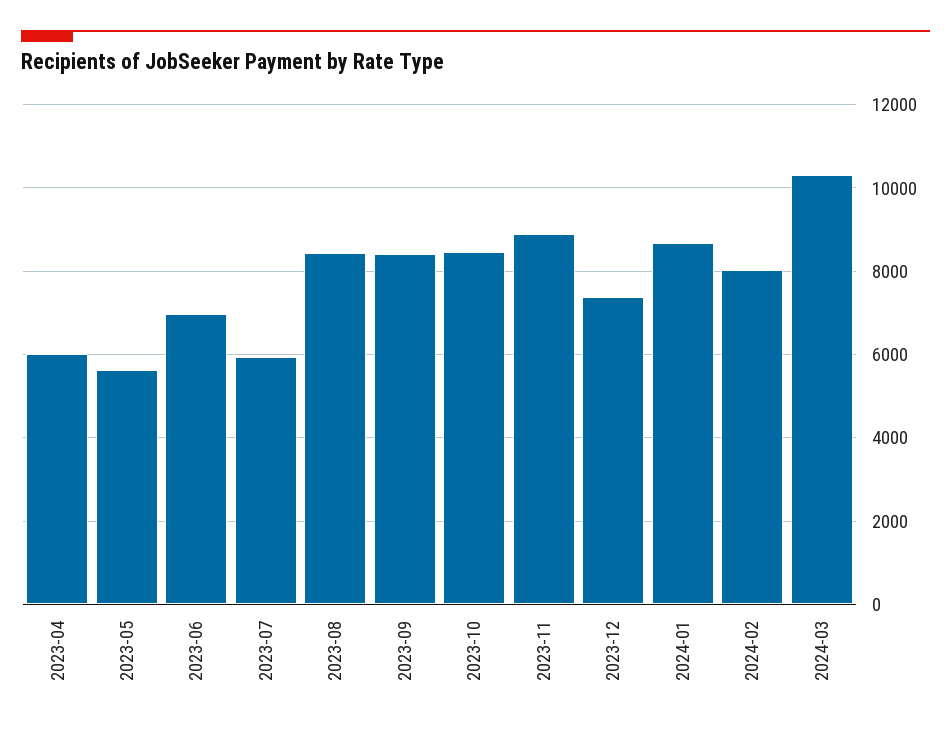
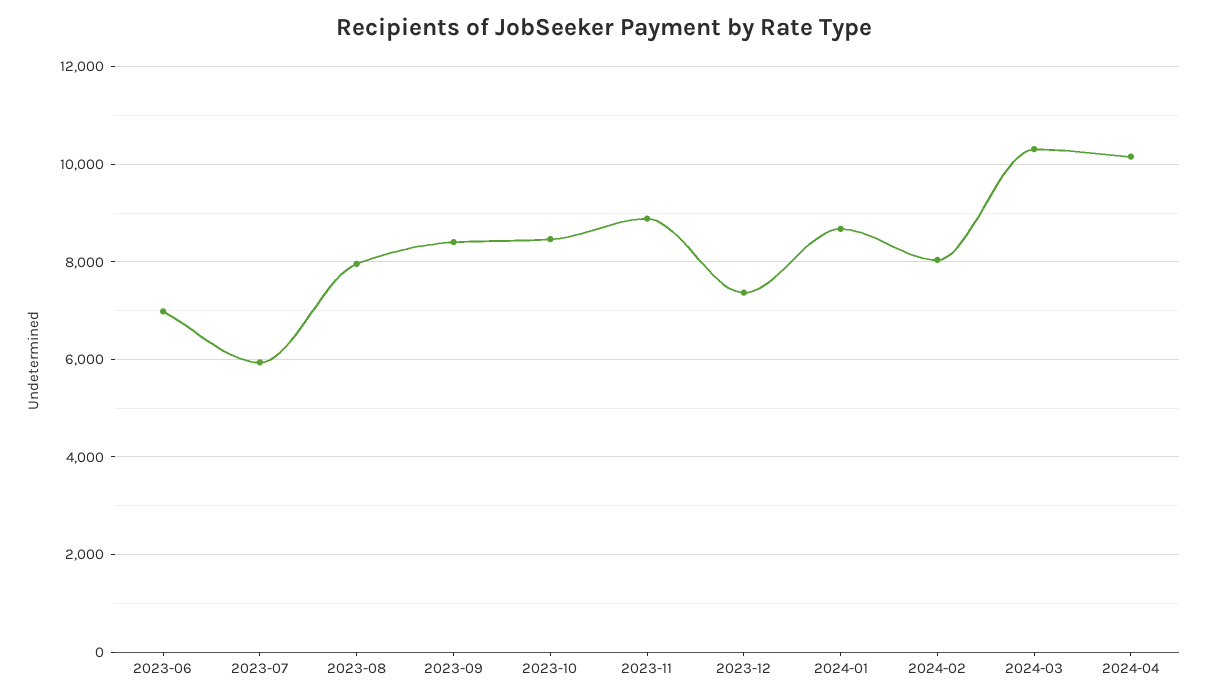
2023-04: 6000 -> none
2023-05: 5600 -> none
2023-08: 8400 -> 8000
2024-04: none -> 10200

